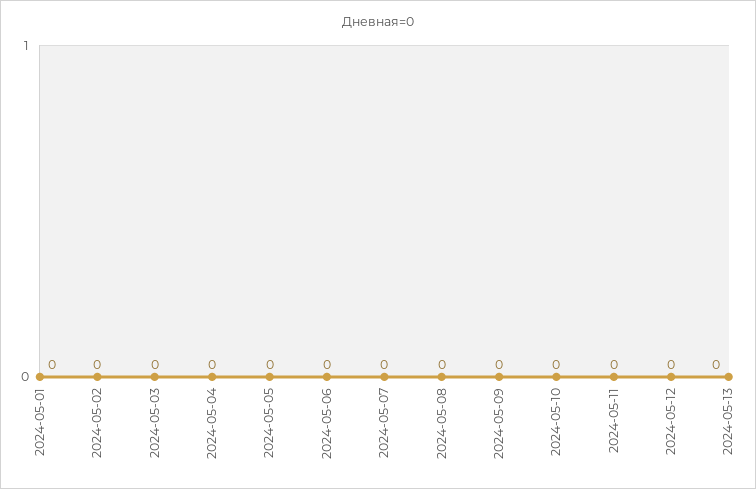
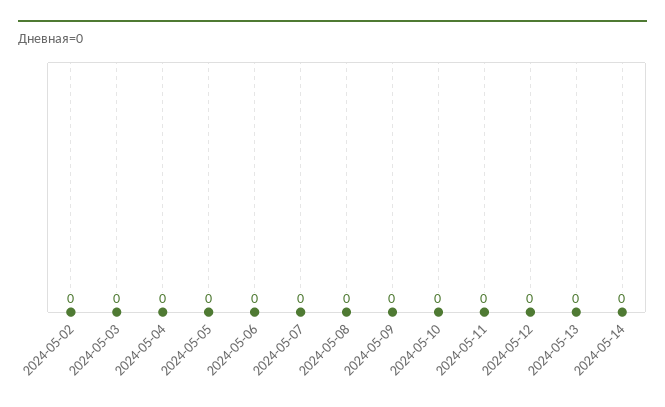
2024-05-01: 0 -> none
2024-05-14: none -> 0

